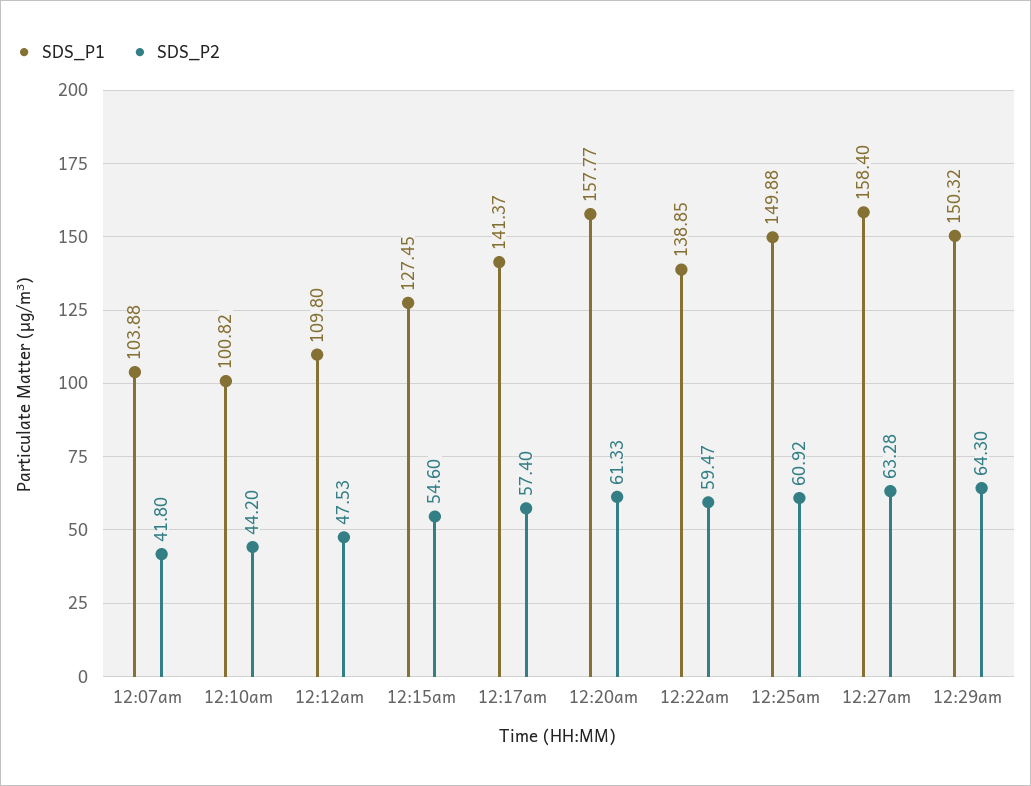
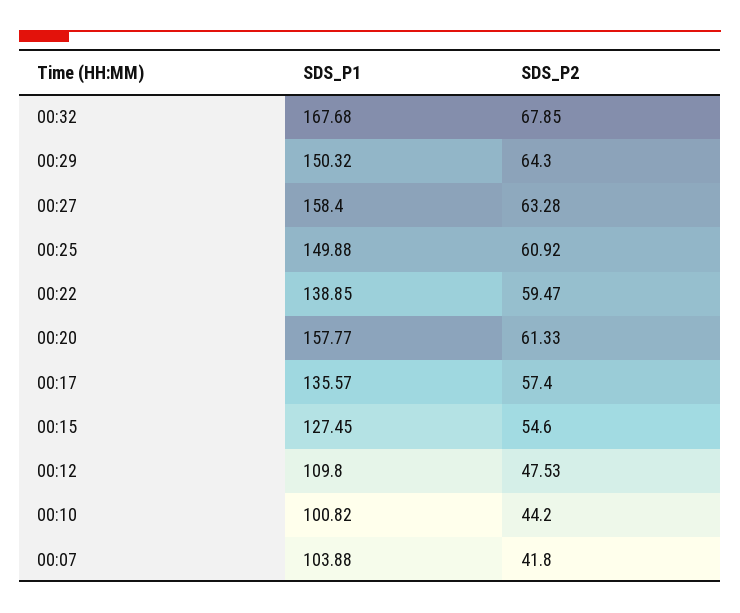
SDS_P1, 12:17am: 141.37 -> 135.57
SDS_P1, 00:32: none -> 167.68
SDS_P2, 00:32: none -> 67.85

